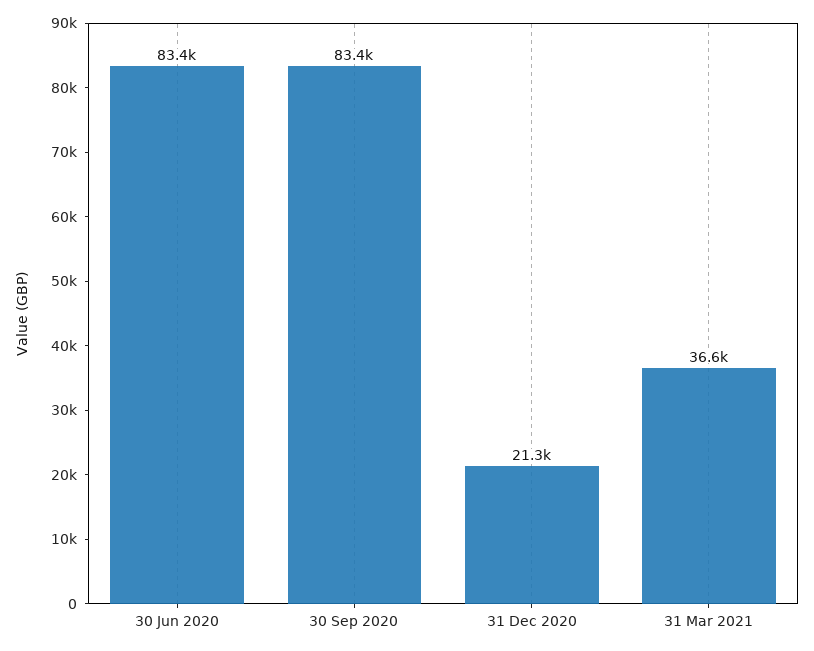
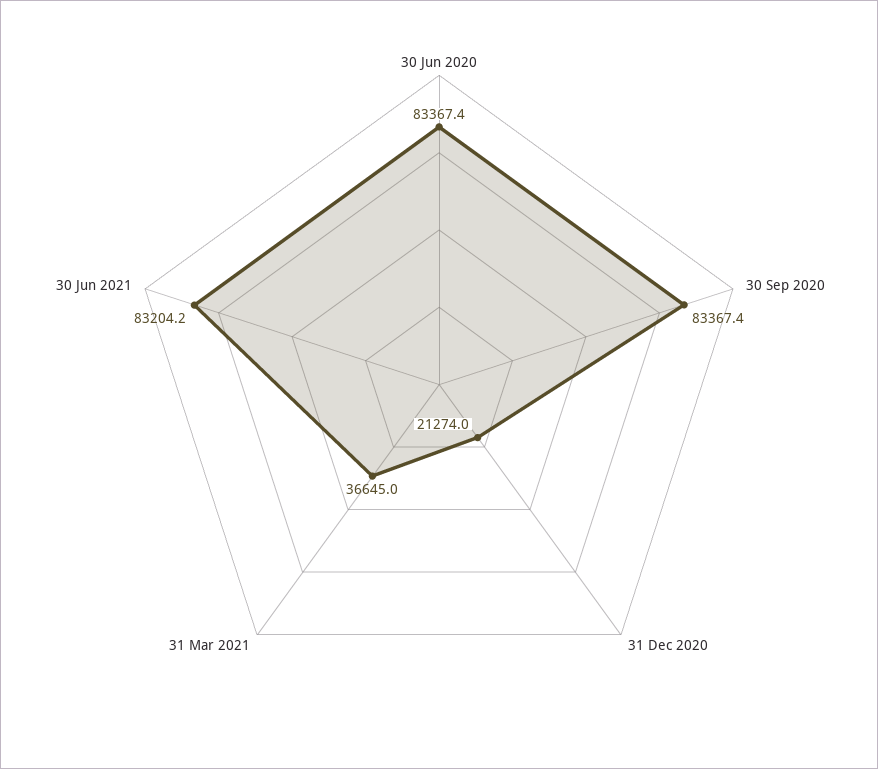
30 Jun 2021: none -> 83204.2

